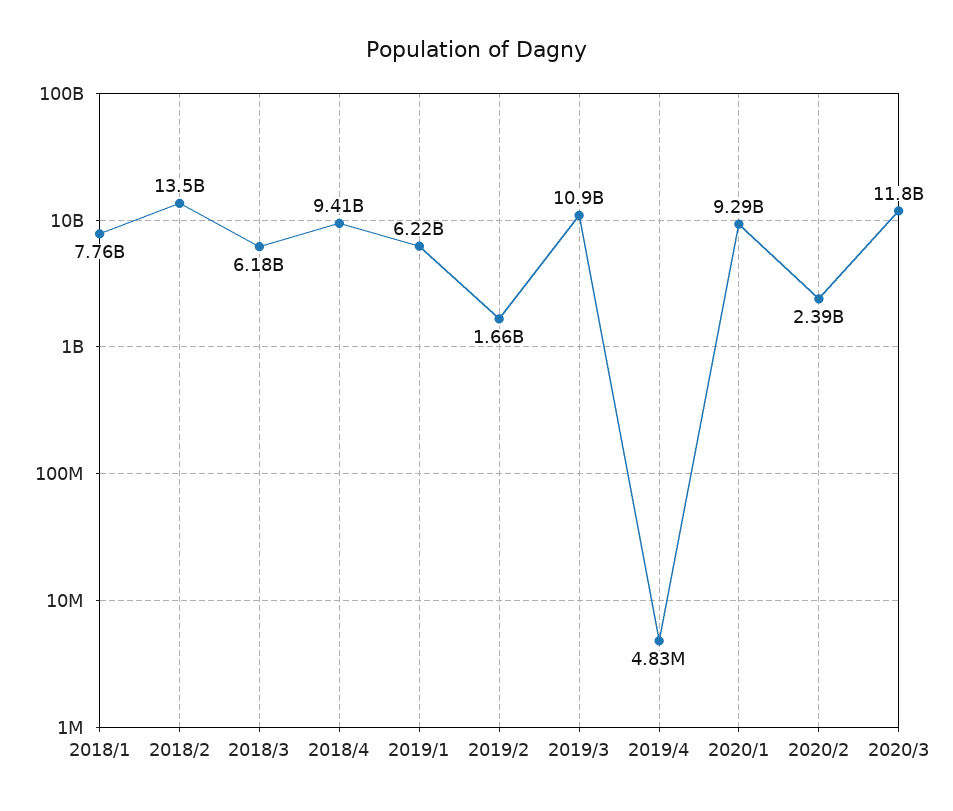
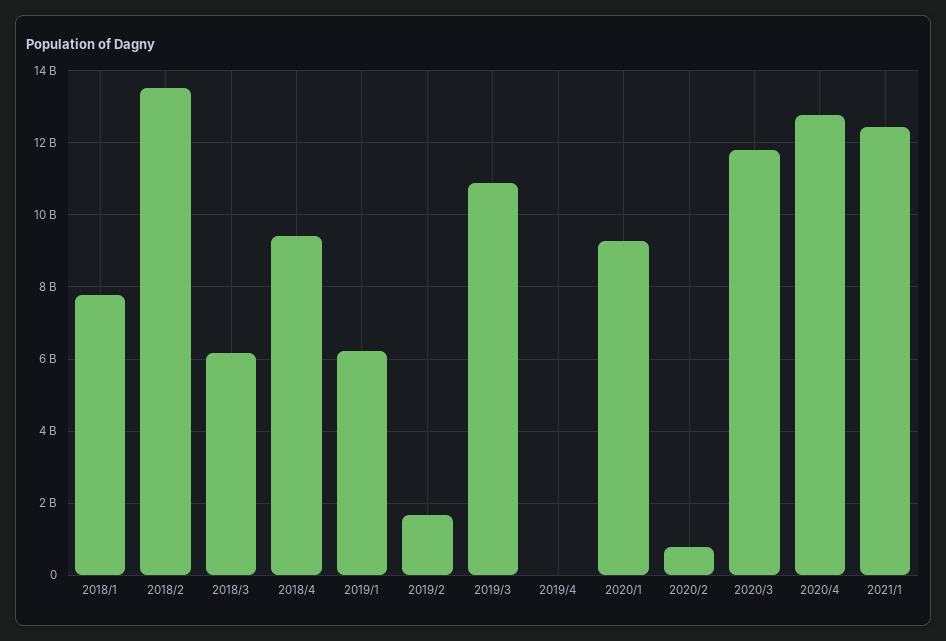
2020/2: 2390000000 -> 800000000
2020/4: none -> 12800000000
2021/1: none -> 12400000000

